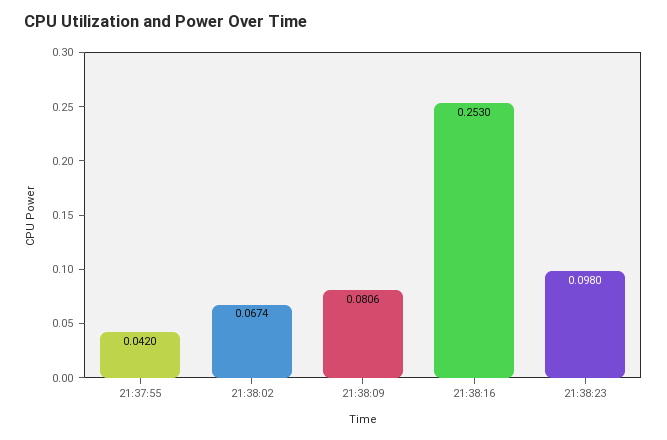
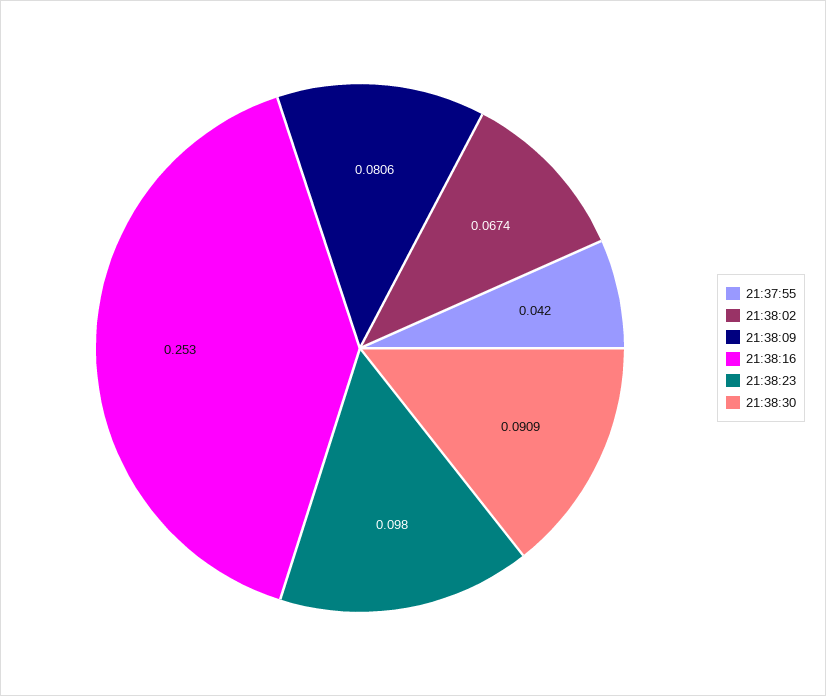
21:38:30: none -> 0.0909

